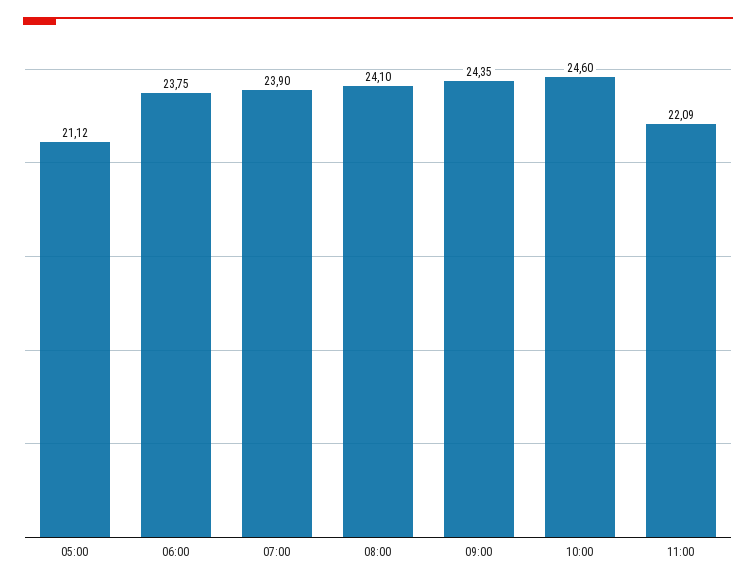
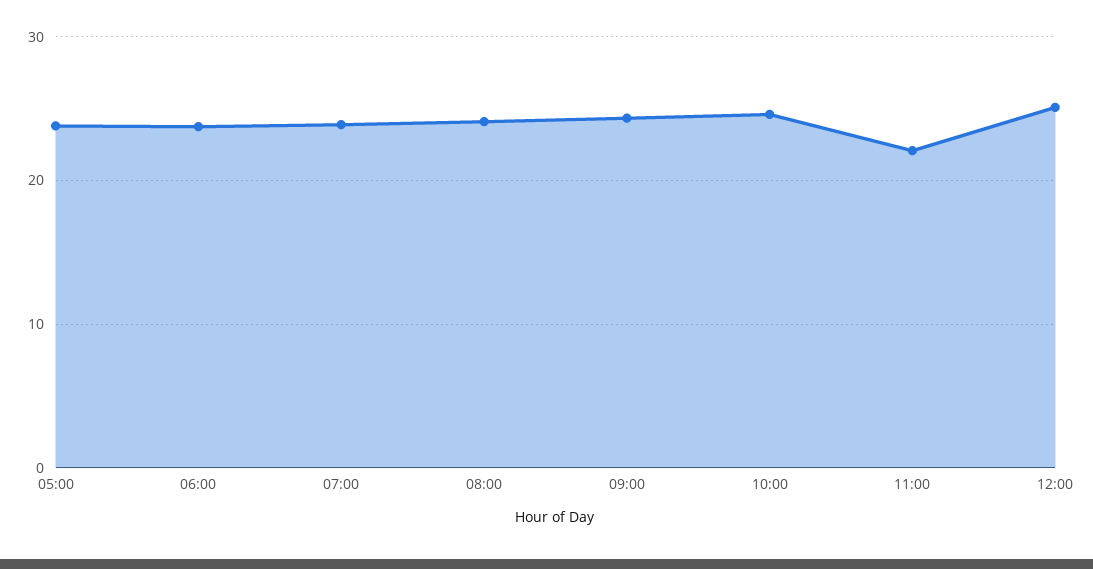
05:00: 21.12 -> 24
12:00: none -> 25

